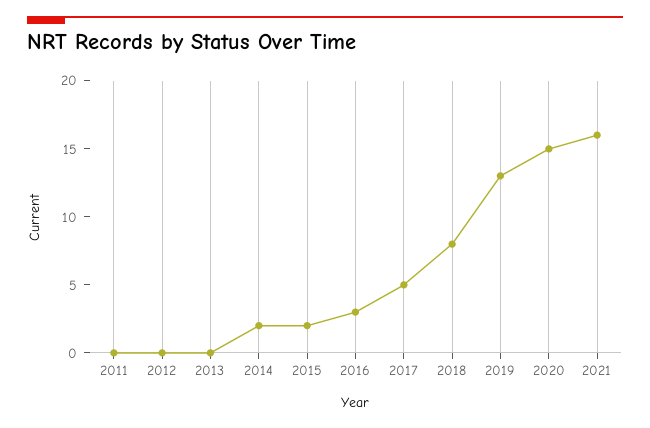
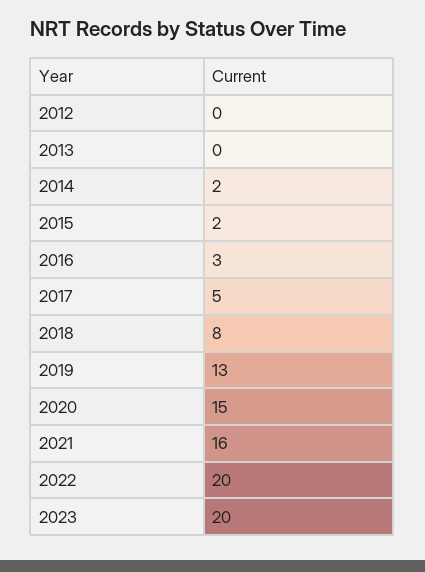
2011: 0 -> none
2022: none -> 20
2023: none -> 20

